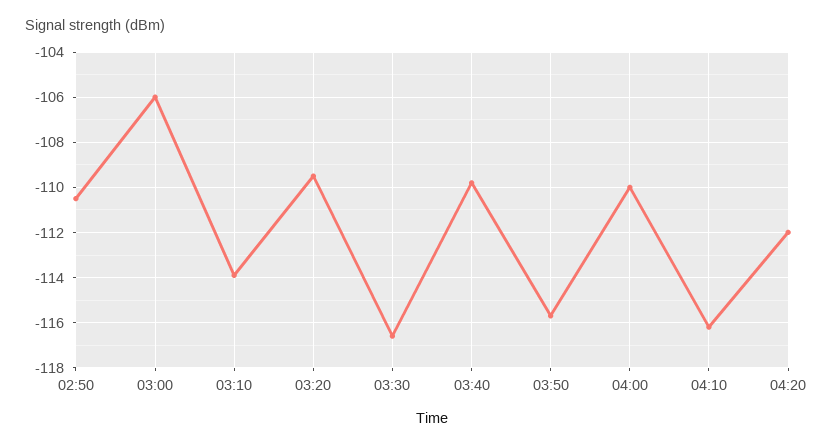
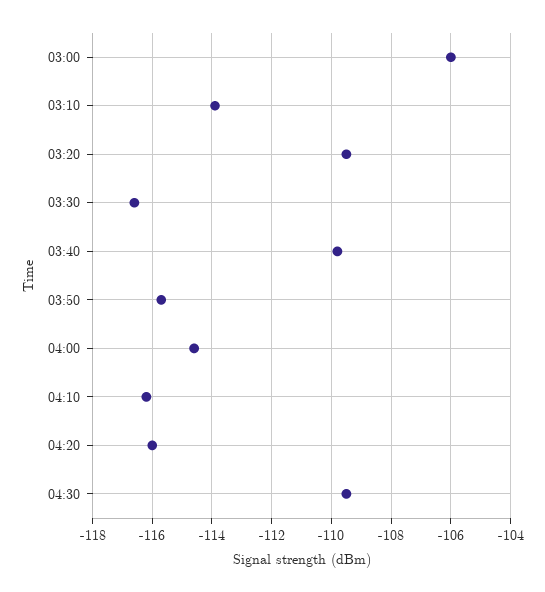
02:50: -110.5 -> none
04:00: -110 -> -114.5
04:20: -112 -> -116
04:30: none -> -109.5

